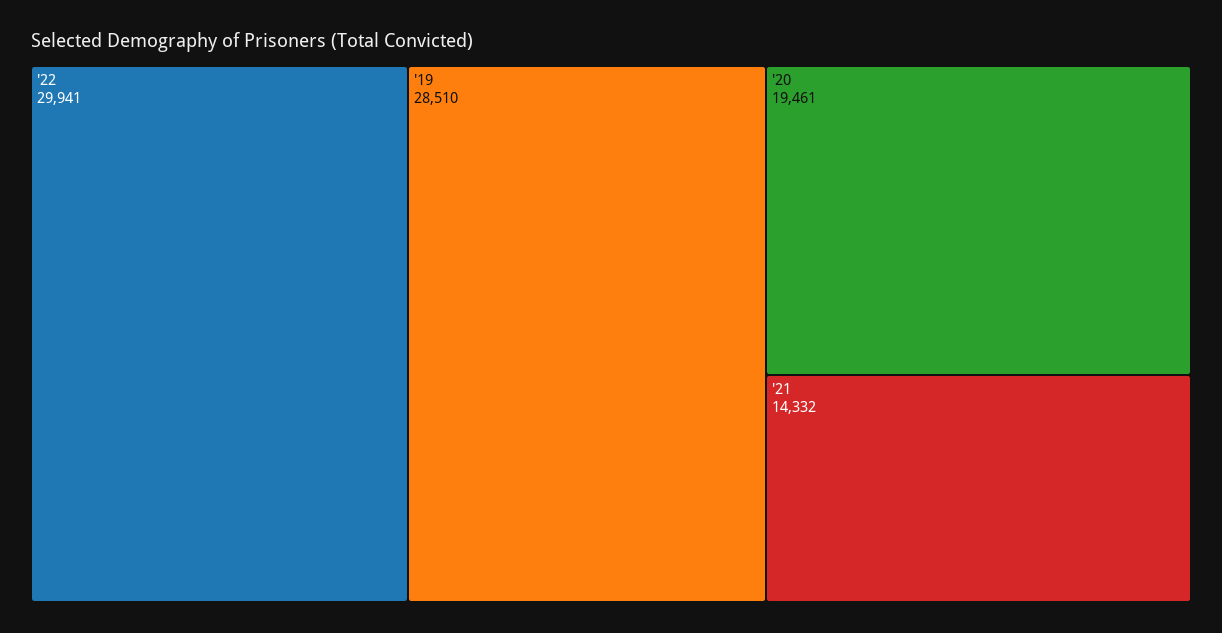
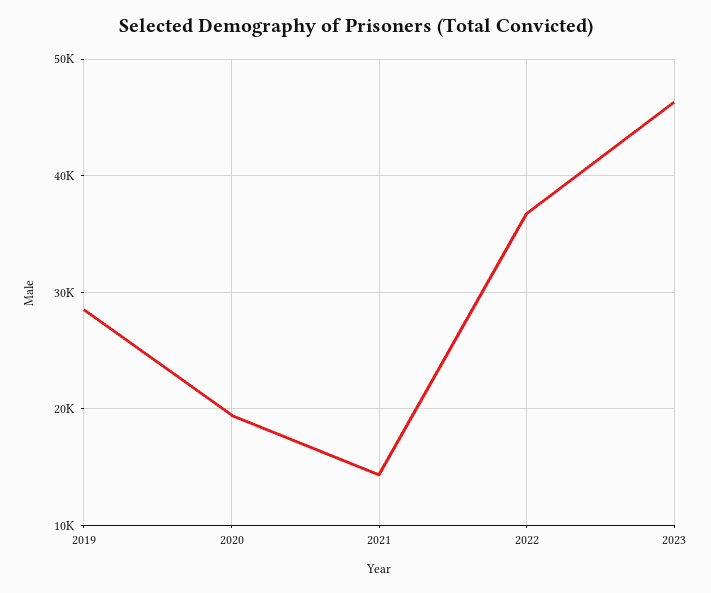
'22: 29941 -> 37000
2023: none -> 46000

